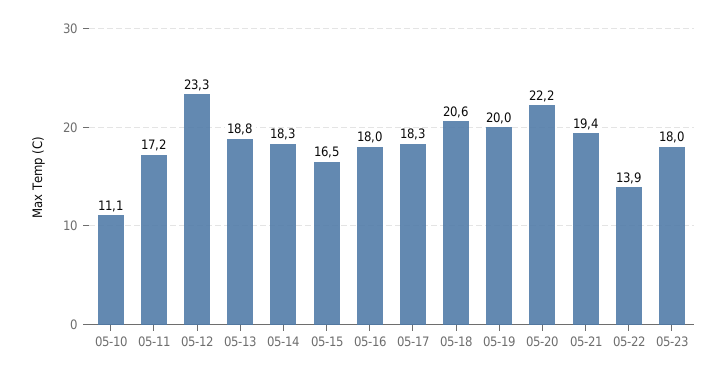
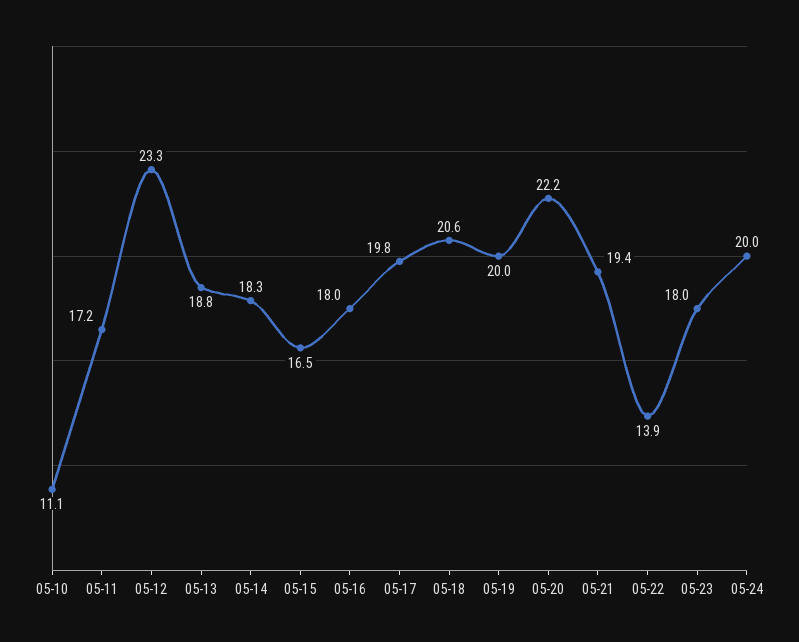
05-17: 18.3 -> 19.8
05-24: none -> 20

